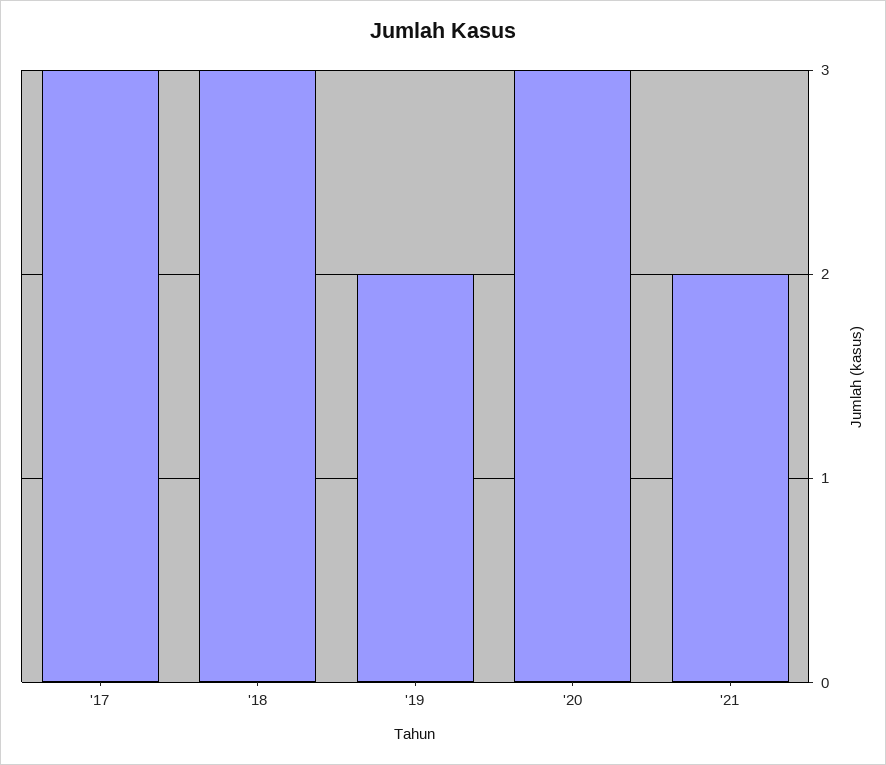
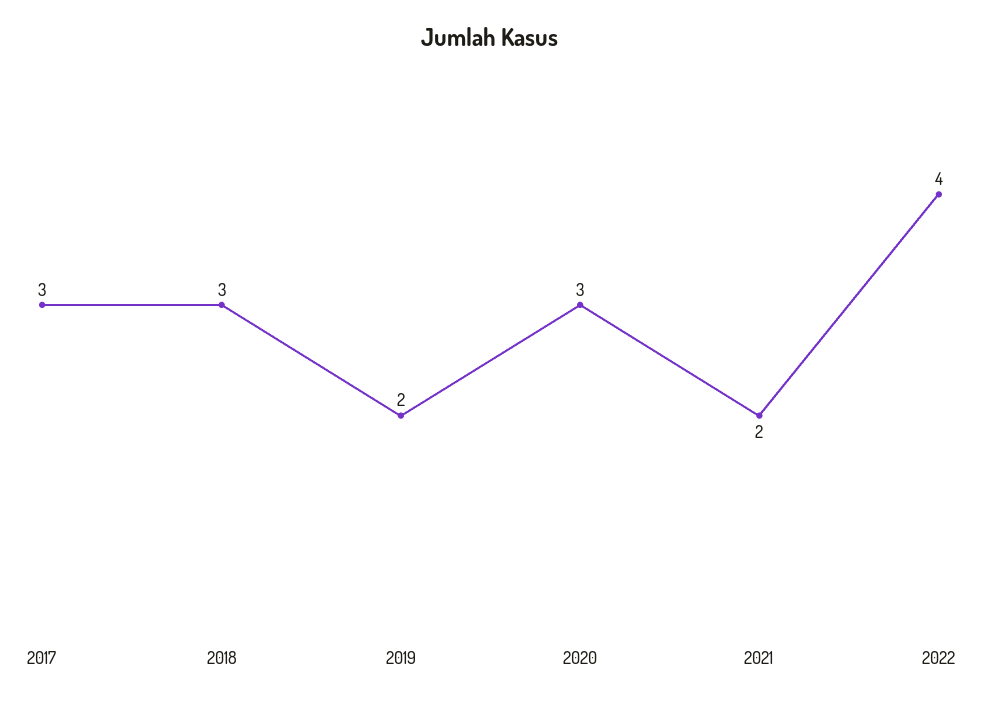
2022: none -> 4

